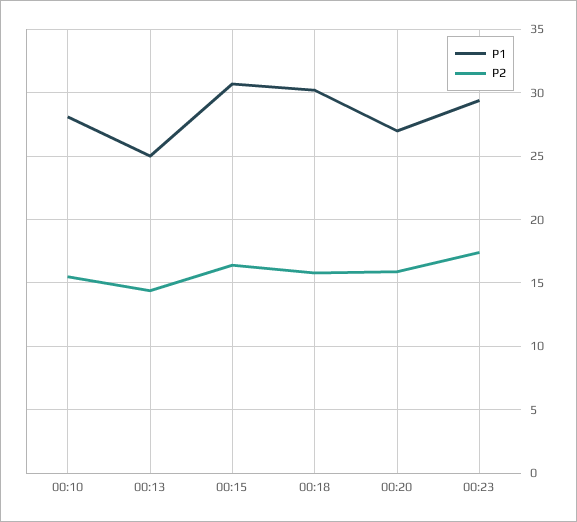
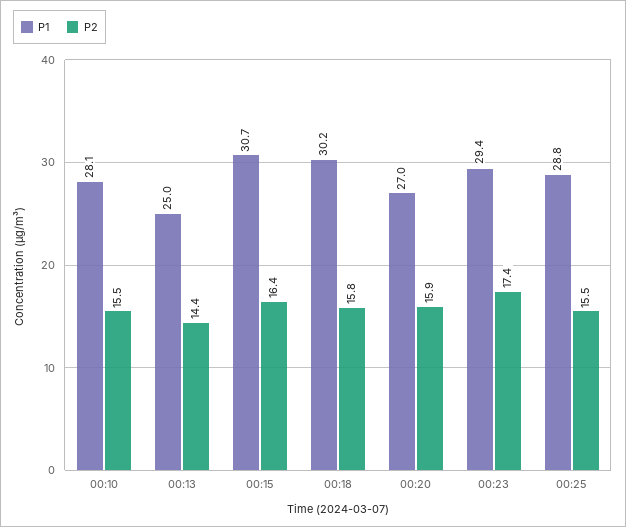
P1, 00:25: none -> 28.8
P2, 00:25: none -> 15.5

